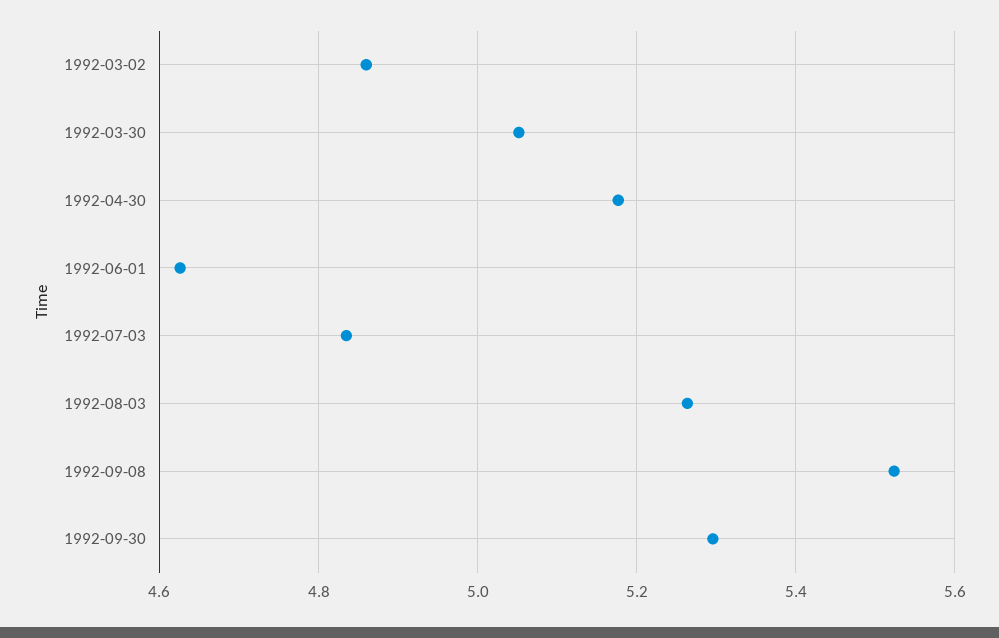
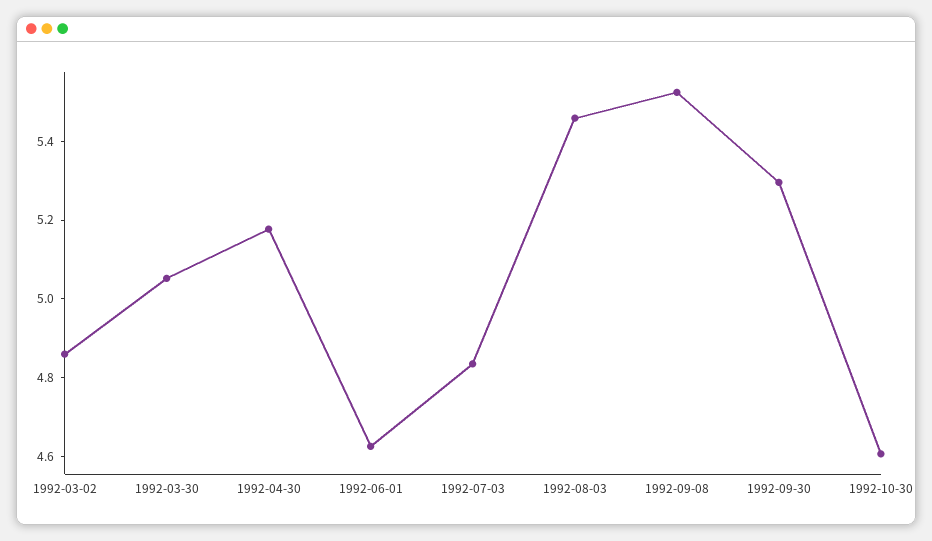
1992-08-03: 5.26 -> 5.45
1992-10-30: none -> 4.6

